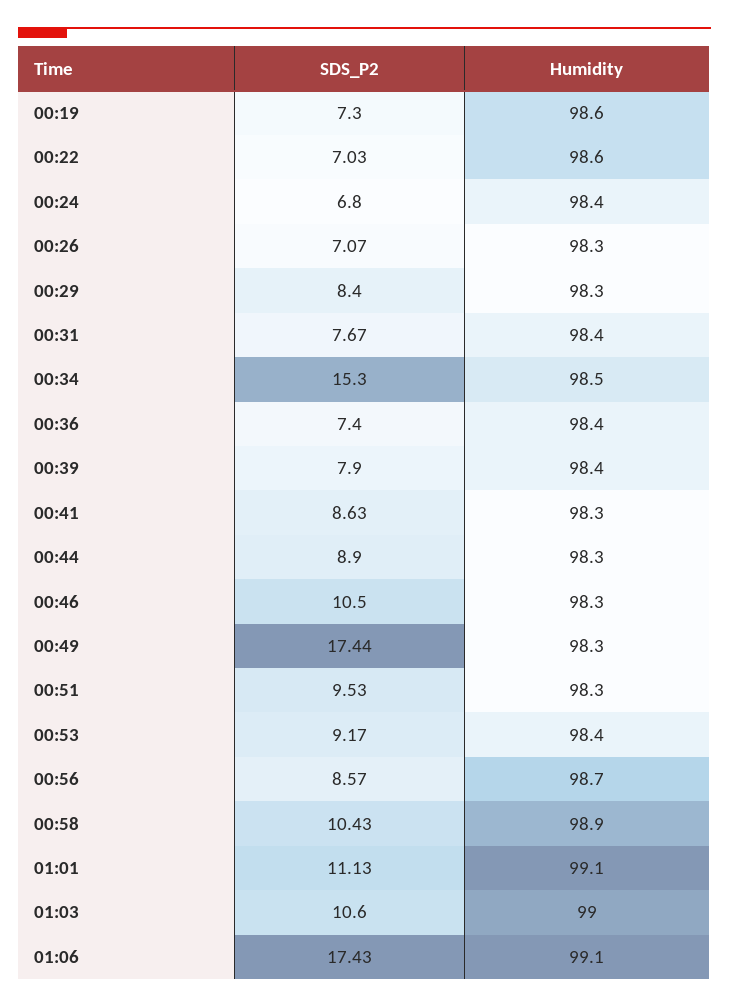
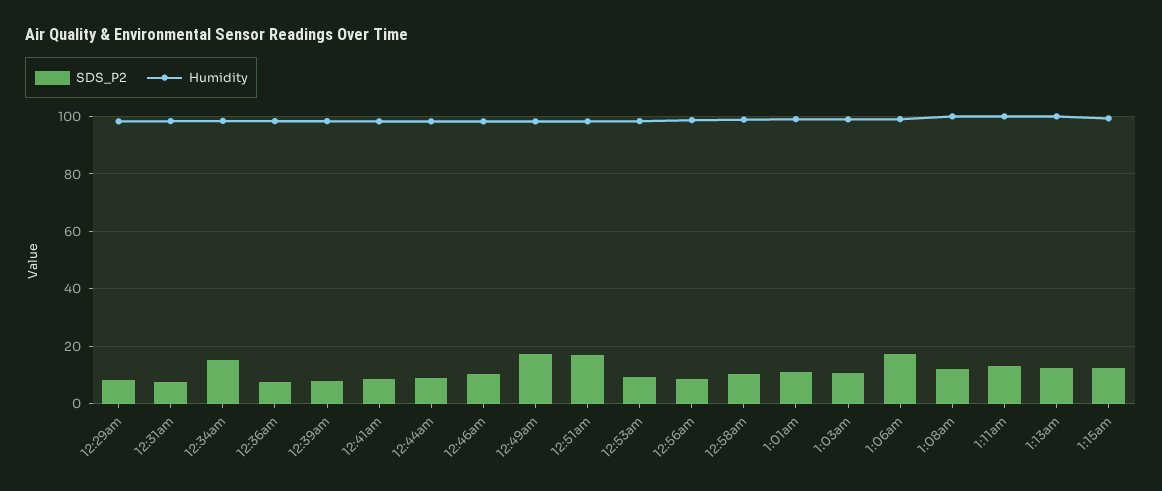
SDS_P2, 00:19: 7.3 -> none
Humidity, 00:19: 98.6 -> none
SDS_P2, 00:22: 7.03 -> none
Humidity, 00:22: 98.6 -> none
SDS_P2, 00:24: 6.8 -> none
Humidity, 00:24: 98.4 -> none
SDS_P2, 00:26: 7.07 -> none
Humidity, 00:26: 98.3 -> none
SDS_P2, 00:51: 9.53 -> 17.5
SDS_P2, 1:08am: none -> 12.5
Humidity, 1:08am: none -> 100
SDS_P2, 1:11am: none -> 12.5
Humidity, 1:11am: none -> 100
SDS_P2, 1:13am: none -> 12.5
Humidity, 1:13am: none -> 100
SDS_P2, 1:15am: none -> 12.5
Humidity, 1:15am: none -> 100

